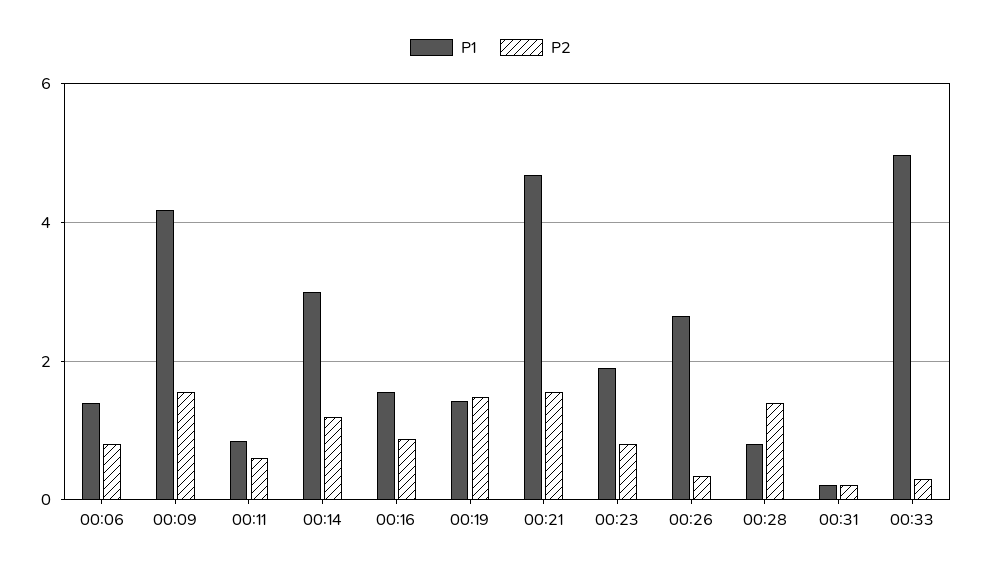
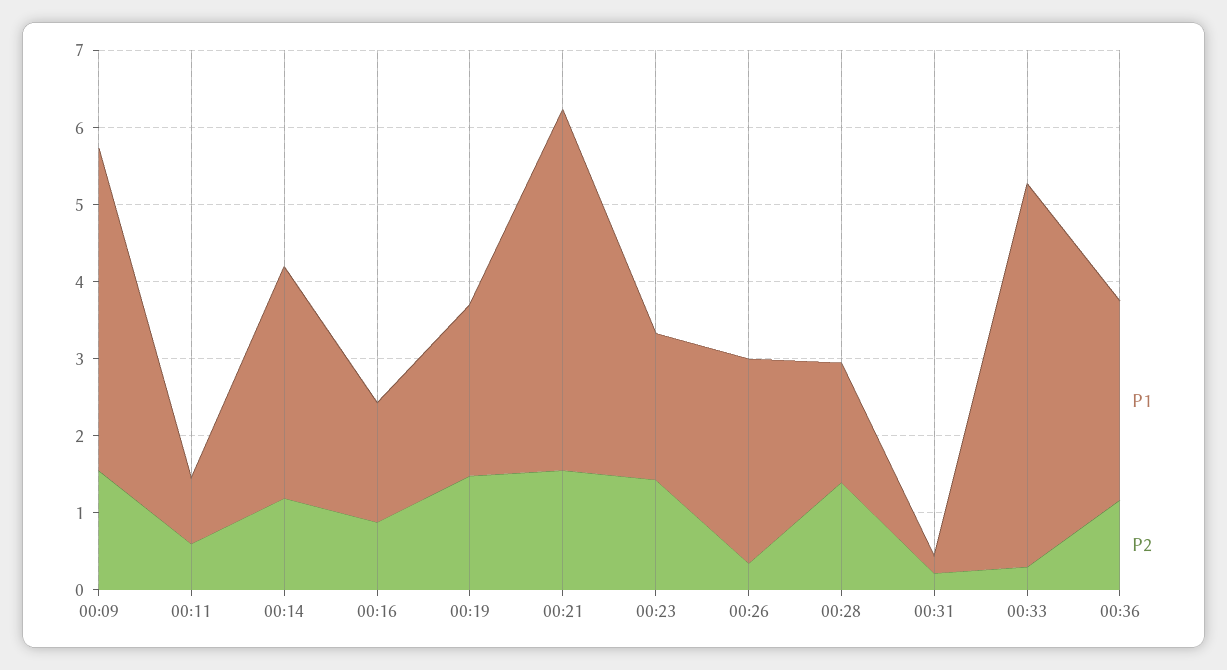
P1, 00:06: 1.4 -> none
P2, 00:06: 0.8 -> none
P1, 00:19: 1.4 -> 2.2
P2, 00:23: 0.8 -> 1.4
P1, 00:28: 0.8 -> 1.6
P1, 00:36: none -> 2.6
P2, 00:36: none -> 1.2

